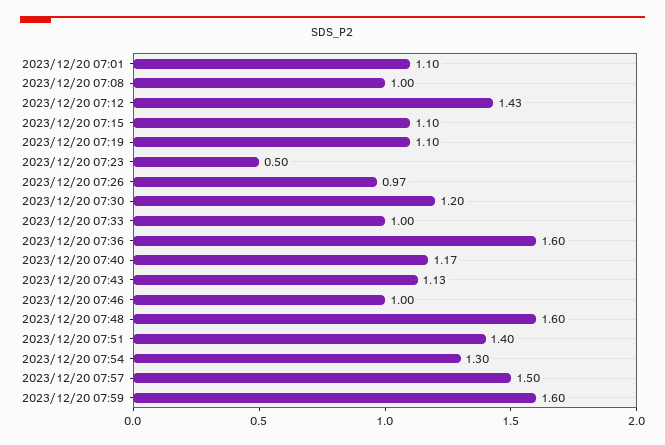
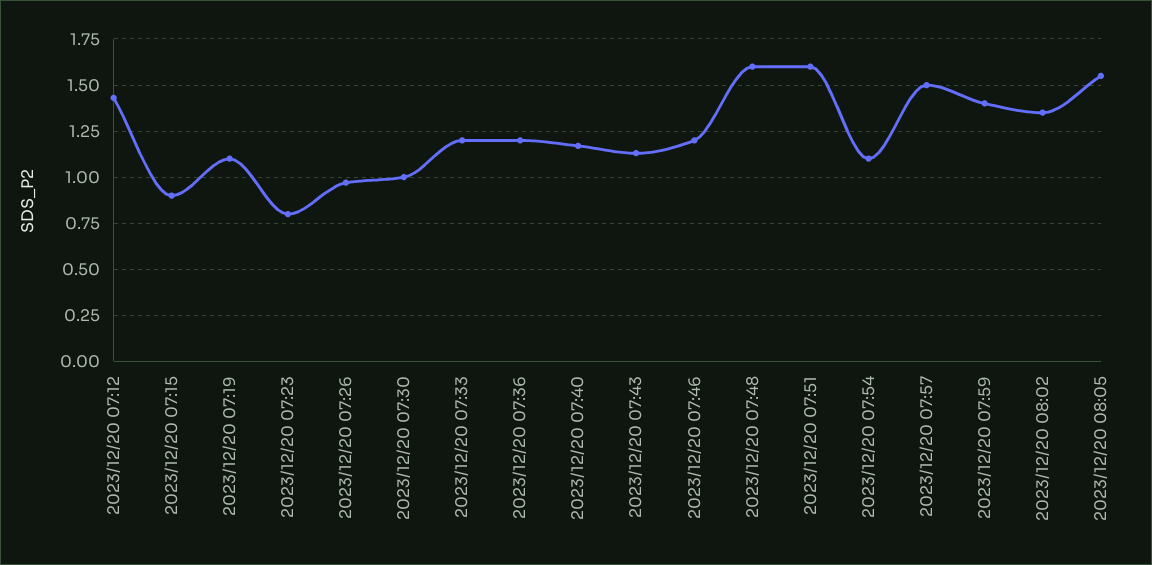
2023/12/20 07:01: 1.1 -> none
2023/12/20 07:08: 1 -> none
2023/12/20 07:15: 1.1 -> 0.9
2023/12/20 07:23: 0.5 -> 0.8
2023/12/20 07:30: 1.2 -> 1
2023/12/20 07:33: 1 -> 1.2
2023/12/20 07:36: 1.6 -> 1.2
2023/12/20 07:46: 1 -> 1.2
2023/12/20 07:51: 1.4 -> 1.6
2023/12/20 07:54: 1.3 -> 1.1
2023/12/20 07:59: 1.6 -> 1.4
2023/12/20 08:02: none -> 1.35
2023/12/20 08:05: none -> 1.55

